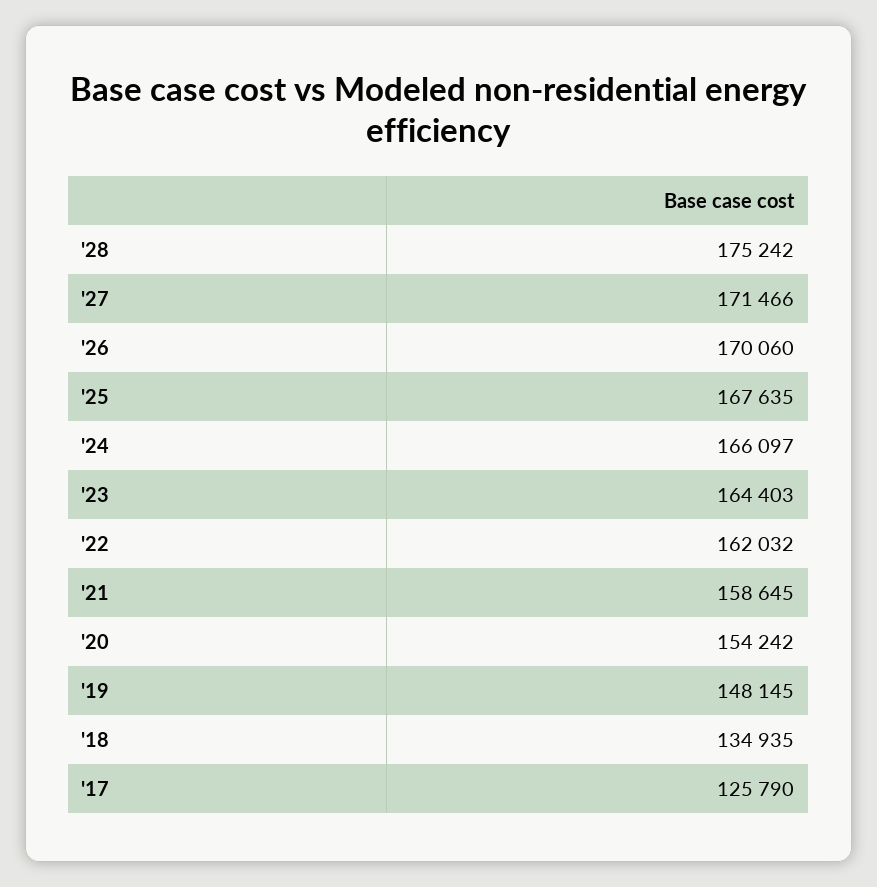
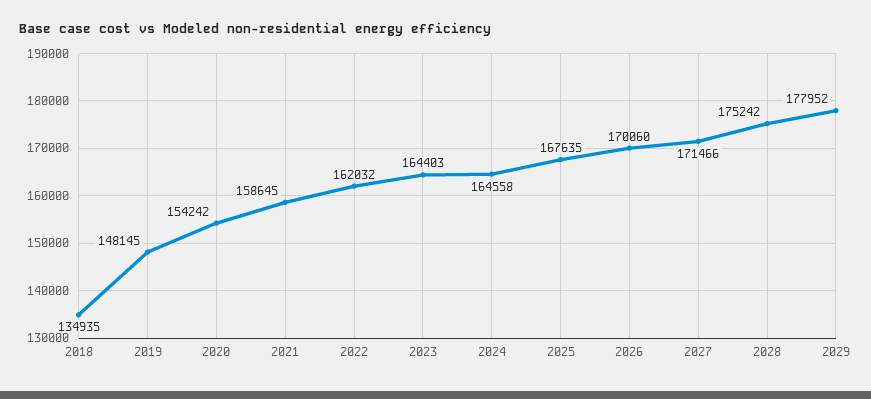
'24: 166097 -> 164558
'17: 125790 -> none
2029: none -> 177952

